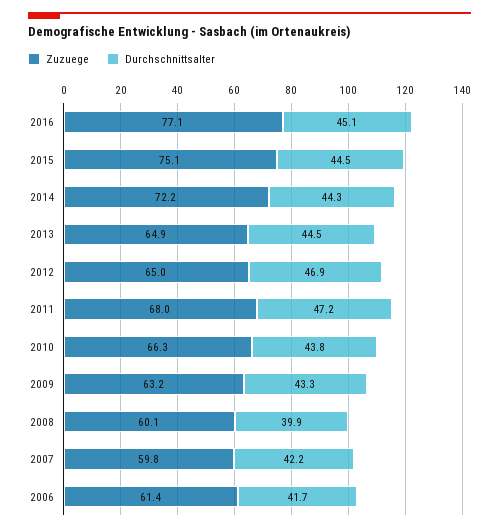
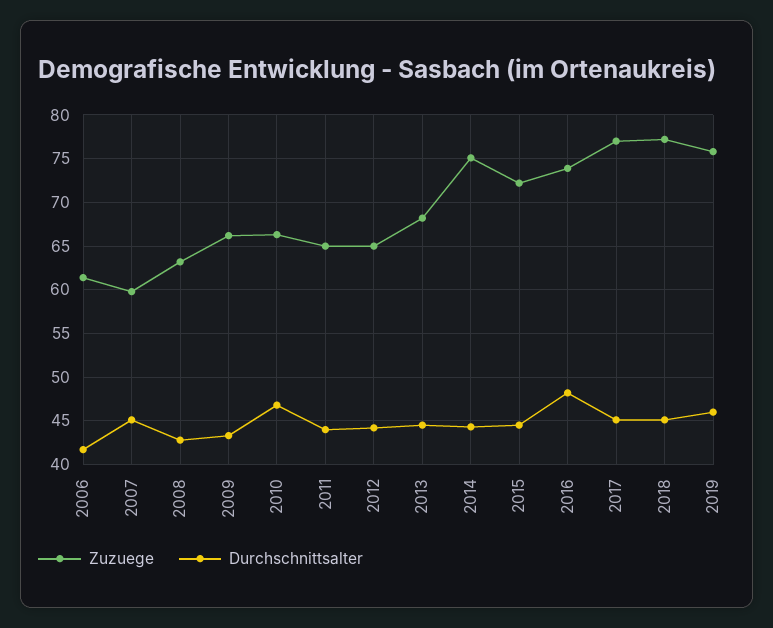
Zuzuege, 2016: 77.1 -> 74
Durchschnittsalter, 2016: 45.1 -> 48
Zuzuege, 2015: 75.1 -> 72
Zuzuege, 2014: 72.2 -> 75
Zuzuege, 2013: 64.9 -> 68
Durchschnittsalter, 2012: 46.9 -> 44
Zuzuege, 2011: 68 -> 65
Durchschnittsalter, 2011: 47.2 -> 44
Durchschnittsalter, 2010: 43.8 -> 47
Zuzuege, 2009: 63.2 -> 66
Zuzuege, 2008: 60.1 -> 63
Durchschnittsalter, 2008: 39.9 -> 43
Durchschnittsalter, 2007: 42.2 -> 45
Zuzuege, 2017: none -> 77
Durchschnittsalter, 2017: none -> 45
Zuzuege, 2018: none -> 77
Durchschnittsalter, 2018: none -> 45
Zuzuege, 2019: none -> 76
Durchschnittsalter, 2019: none -> 46

